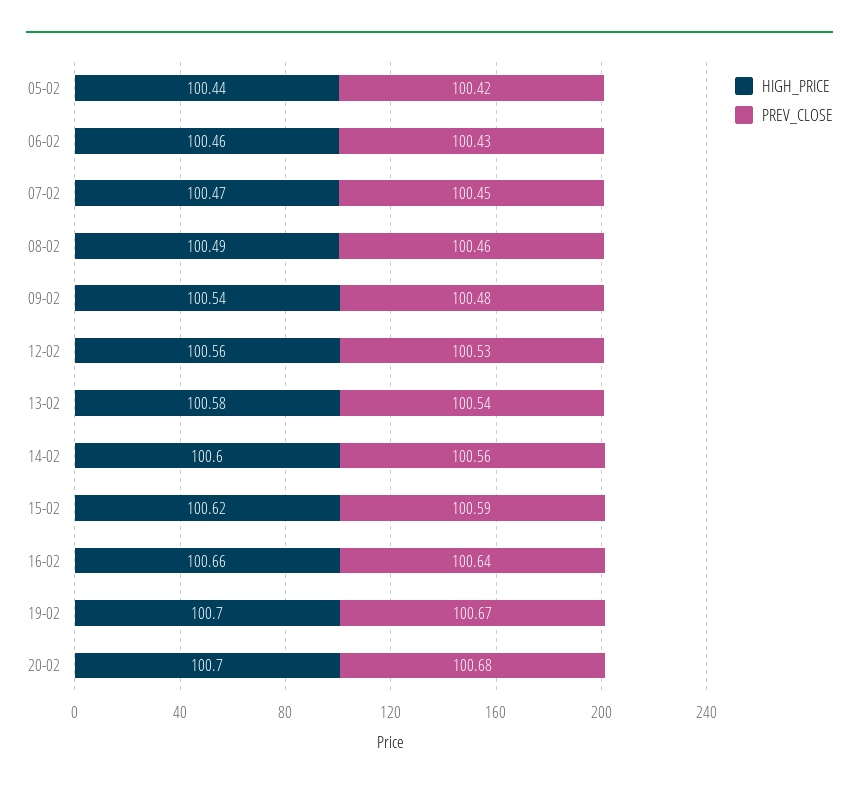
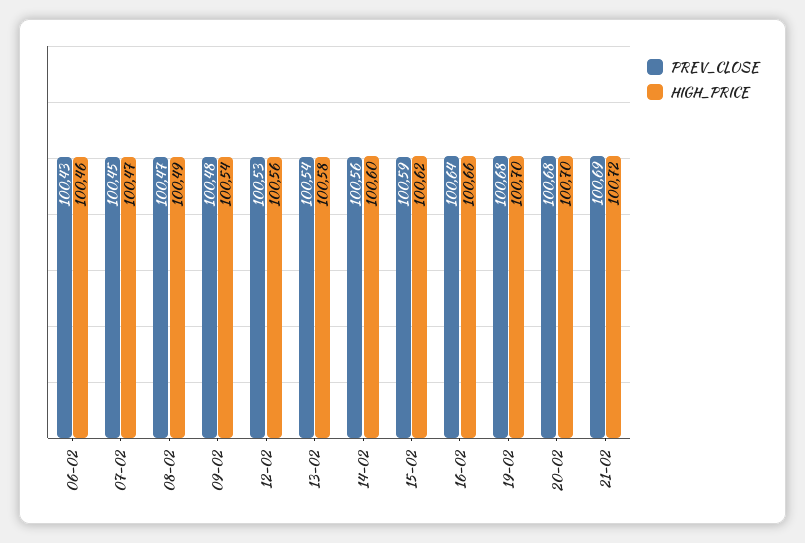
HIGH_PRICE, 05-02: 100.44 -> none
PREV_CLOSE, 05-02: 100.42 -> none
PREV_CLOSE, 08-02: 100.46 -> 100.47
PREV_CLOSE, 19-02: 100.67 -> 100.68
PREV_CLOSE, 21-02: none -> 100.69
HIGH_PRICE, 21-02: none -> 100.72

